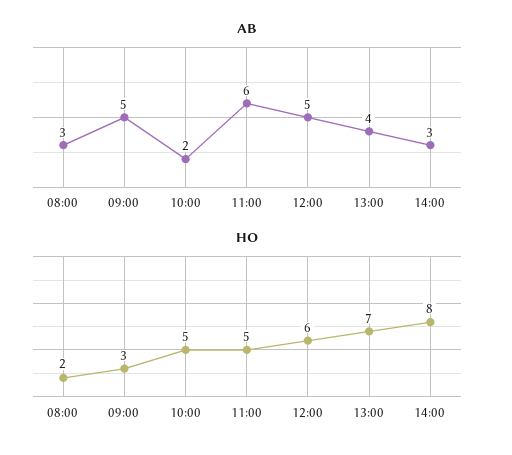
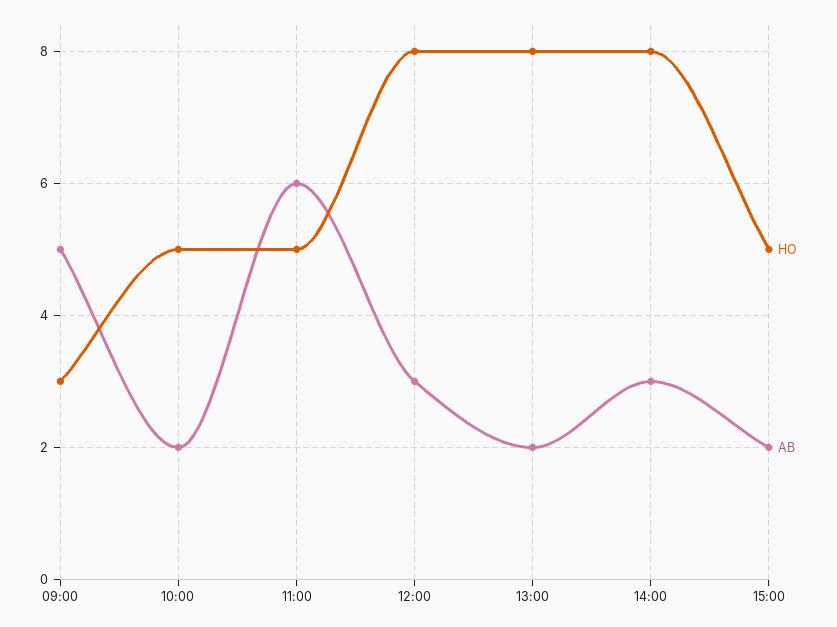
AB, 08:00: 3 -> none
AB, 12:00: 5 -> 3
AB, 13:00: 4 -> 2
HO, 08:00: 2 -> none
HO, 12:00: 6 -> 8
HO, 13:00: 7 -> 8
HO, 15:00: none -> 5
AB, 15:00: none -> 2

